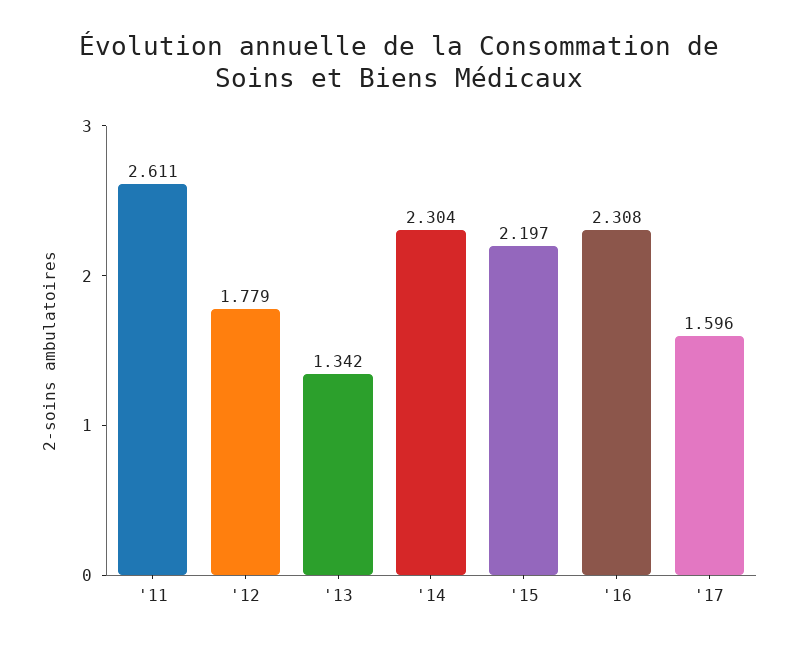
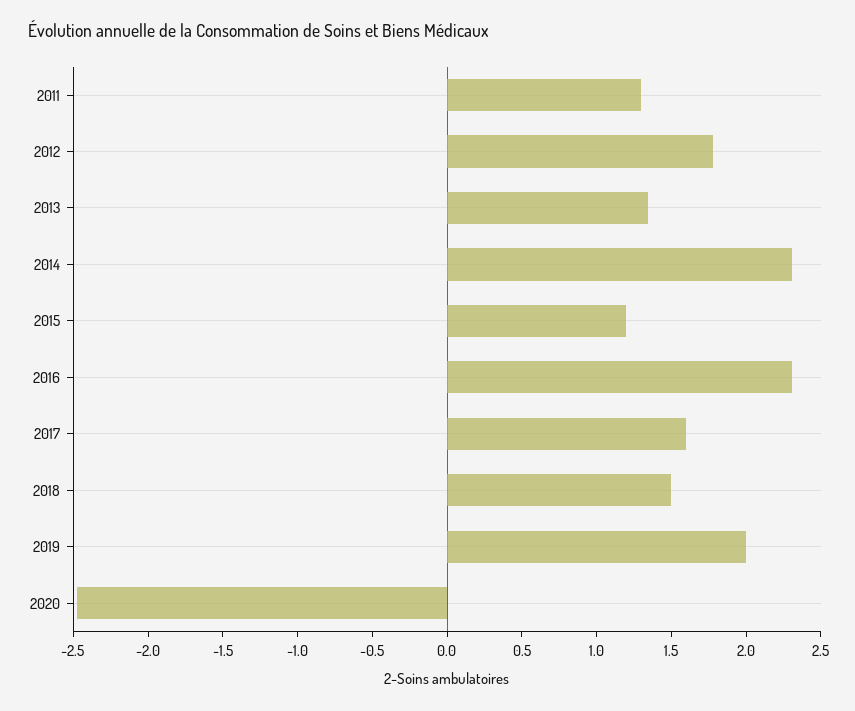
'11: 2.611 -> 1.3
'15: 2.197 -> 1.2
2018: none -> 1.5
2019: none -> 2
2020: none -> -2.5

